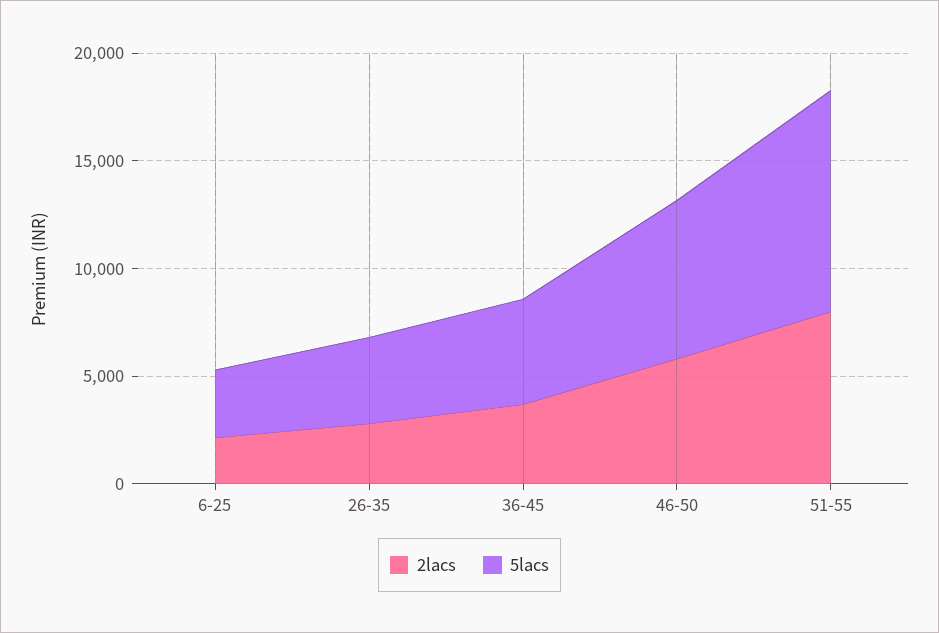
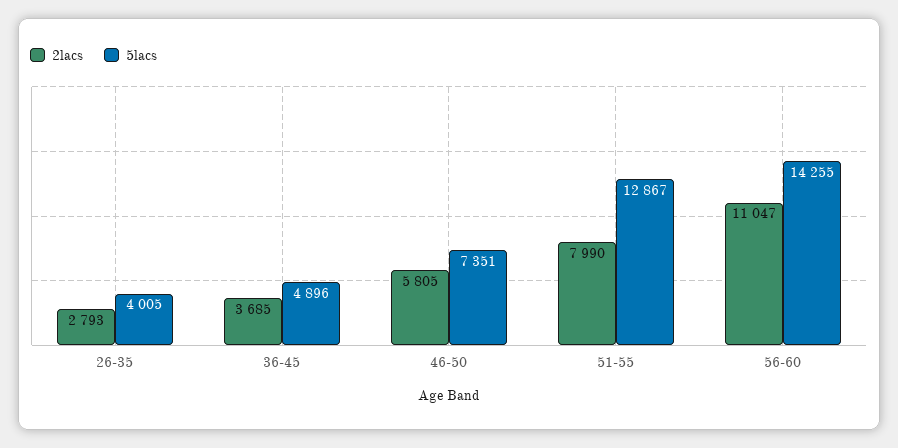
2lacs, 6-25: 2000 -> none
5lacs, 6-25: 3000 -> none
5lacs, 51-55: 10000 -> 12867
2lacs, 56-60: none -> 11047
5lacs, 56-60: none -> 14255

